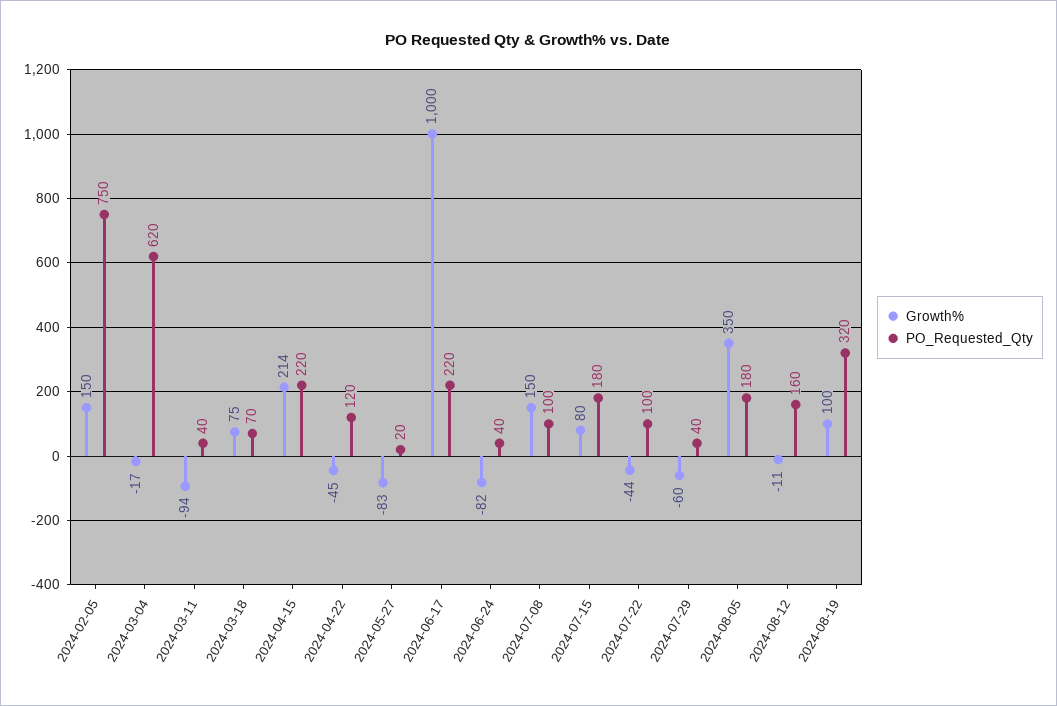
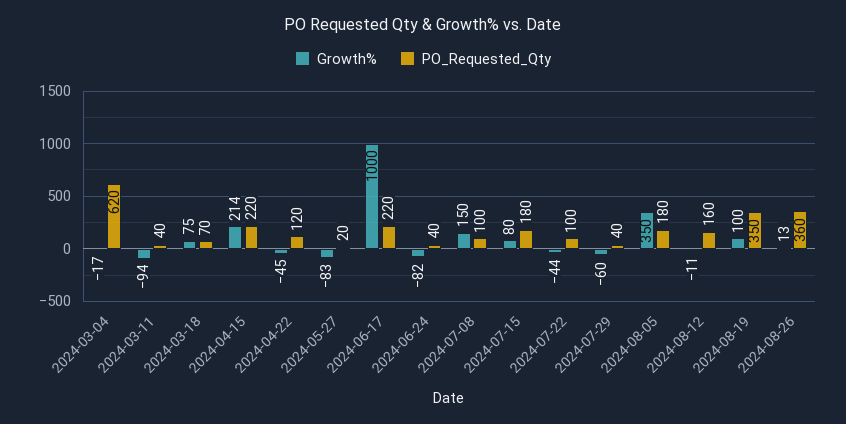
Growth%, 2024-02-05: 150 -> none
PO_Requested_Qty, 2024-02-05: 750 -> none
PO_Requested_Qty, 2024-08-19: 320 -> 350
Growth%, 2024-08-26: none -> 13
PO_Requested_Qty, 2024-08-26: none -> 360

